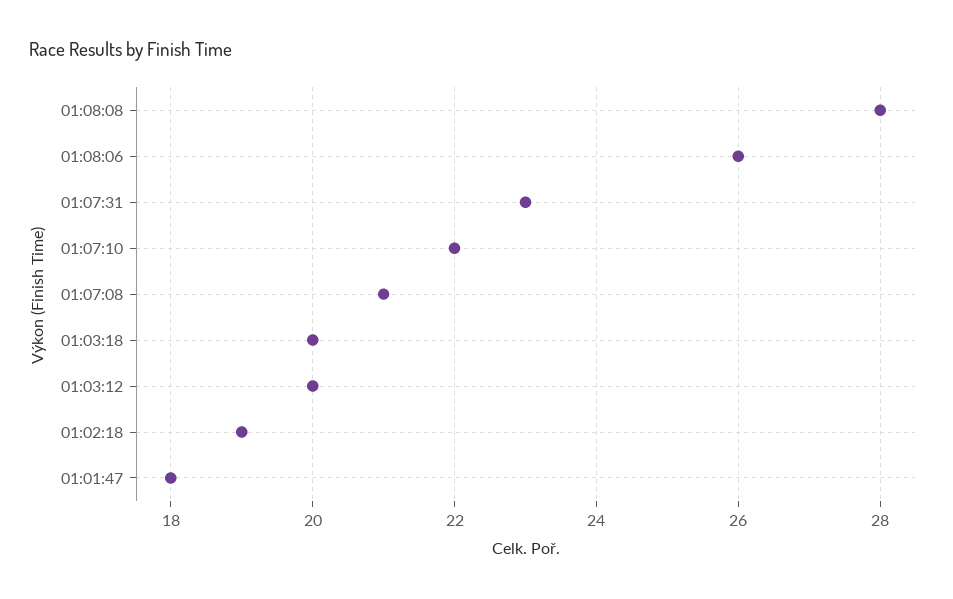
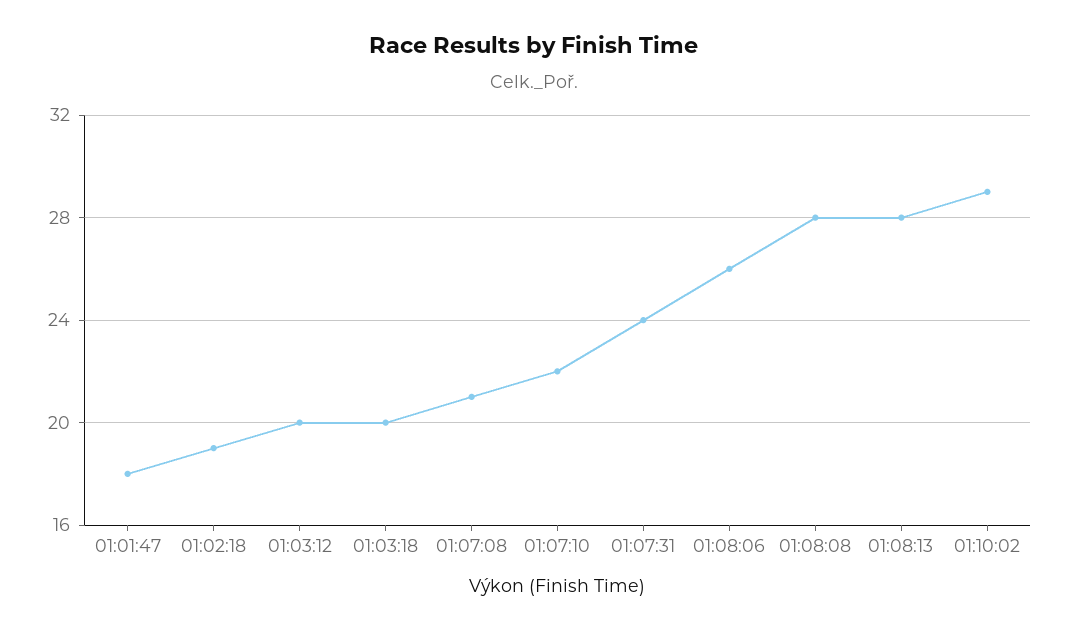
01:07:31: 23 -> 24
01:08:13: none -> 28
01:10:02: none -> 29

